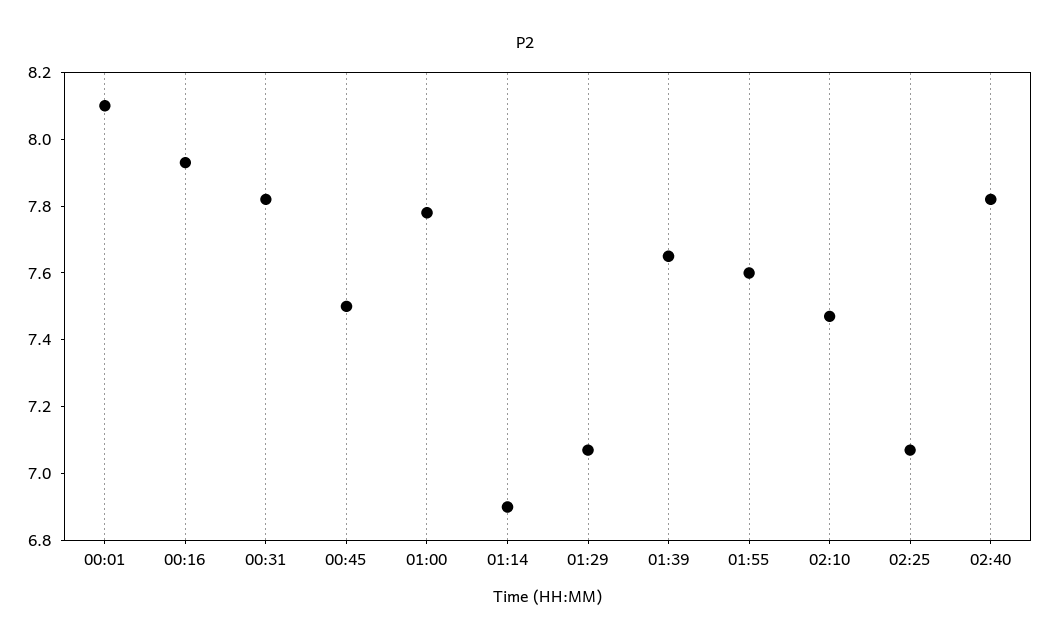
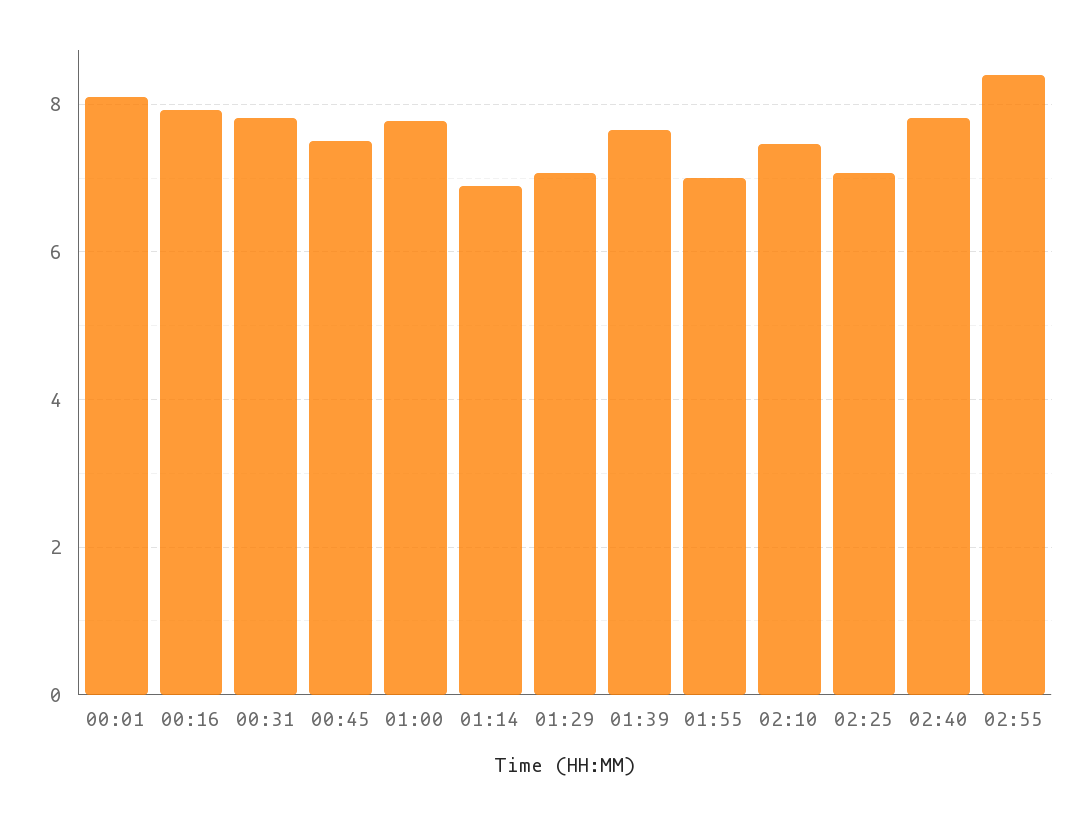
01:55: 7.6 -> 7
02:55: none -> 8.4

